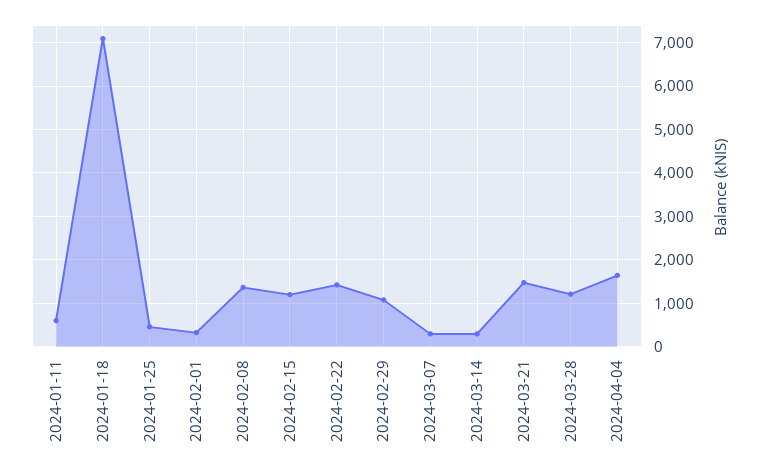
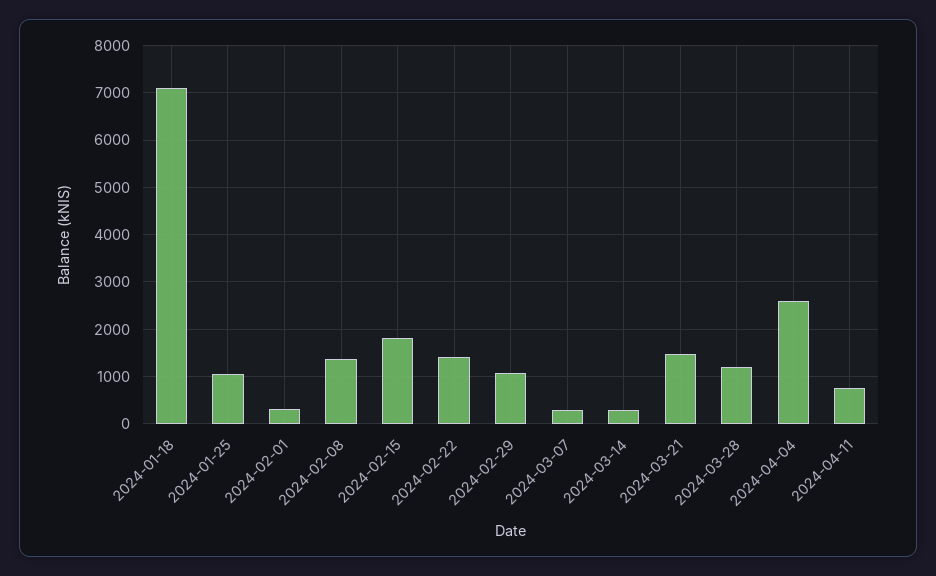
2024-01-11: 600 -> none
2024-01-25: 400 -> 1000
2024-02-15: 1200 -> 1800
2024-04-04: 1600 -> 2600
2024-04-11: none -> 800

